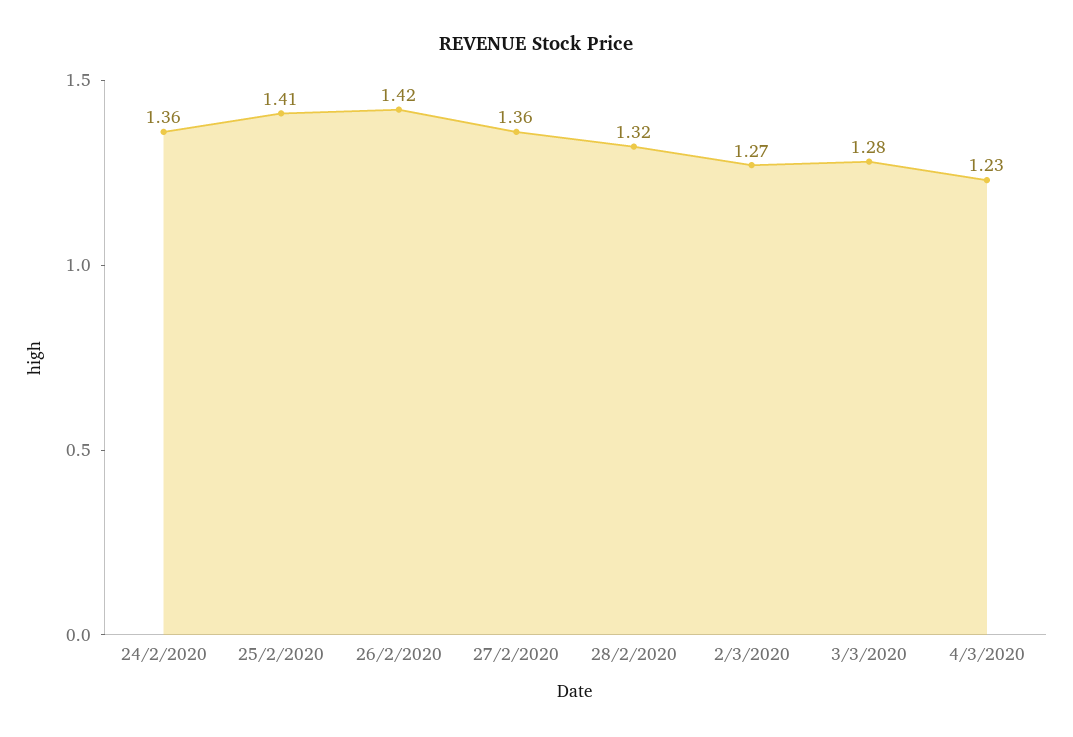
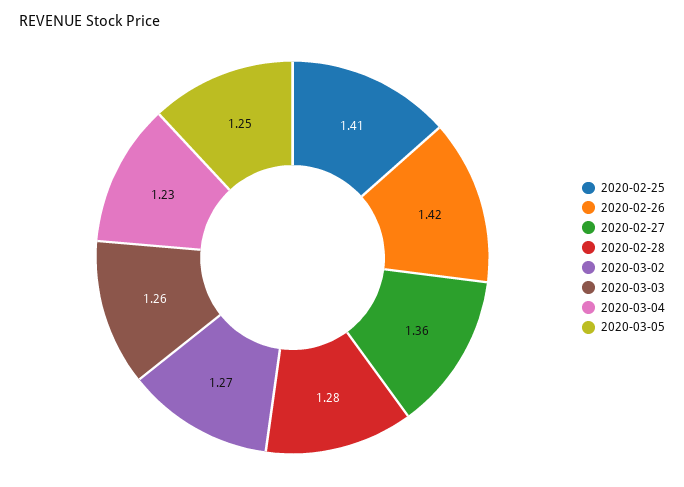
24/2/2020: 1.36 -> none
28/2/2020: 1.32 -> 1.28
3/3/2020: 1.28 -> 1.26
2020-03-05: none -> 1.25

